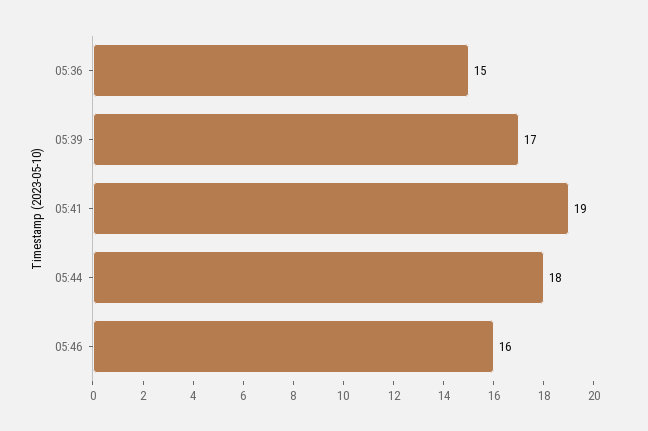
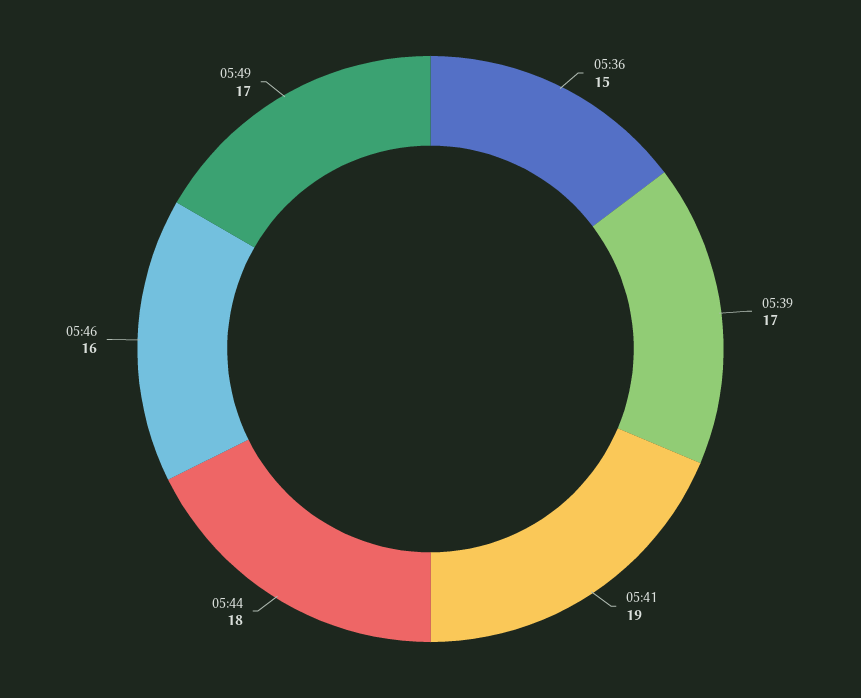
05:49: none -> 17

